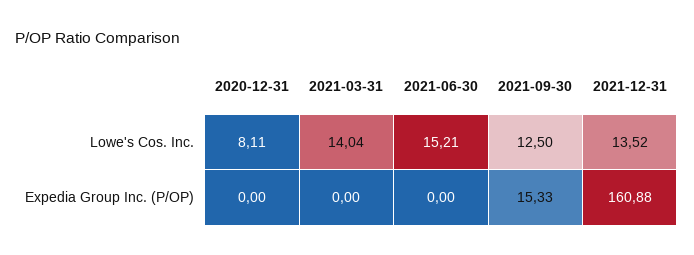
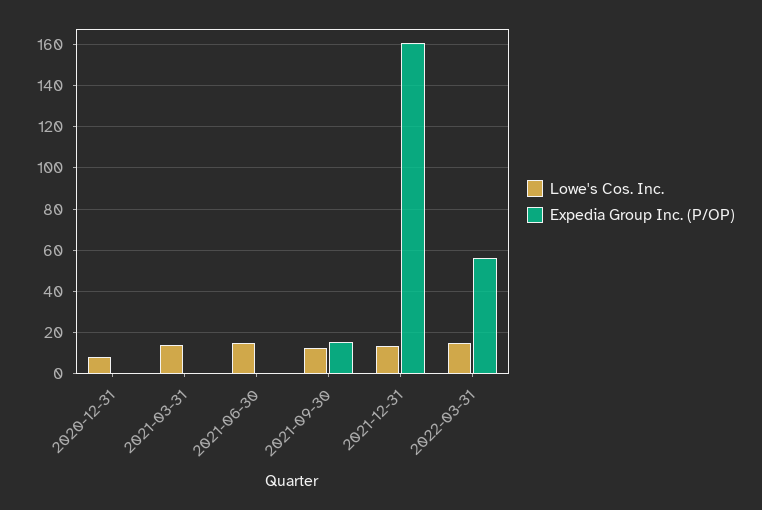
Lowe's Cos. Inc., 2022-03-31: none -> 15
Expedia Group Inc. (P/OP), 2022-03-31: none -> 55

